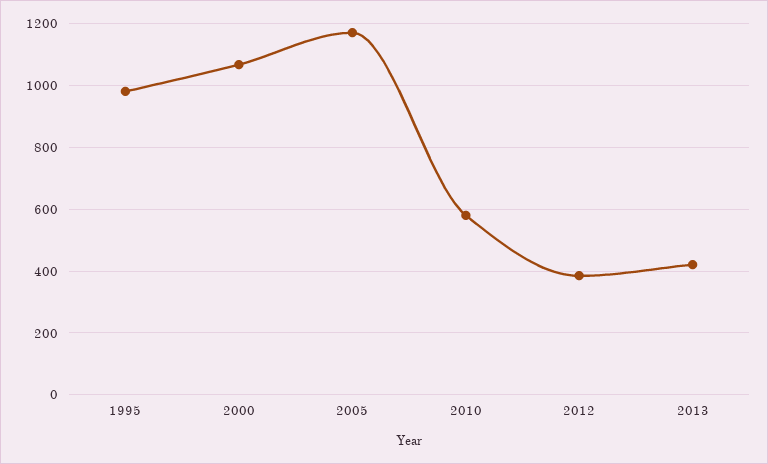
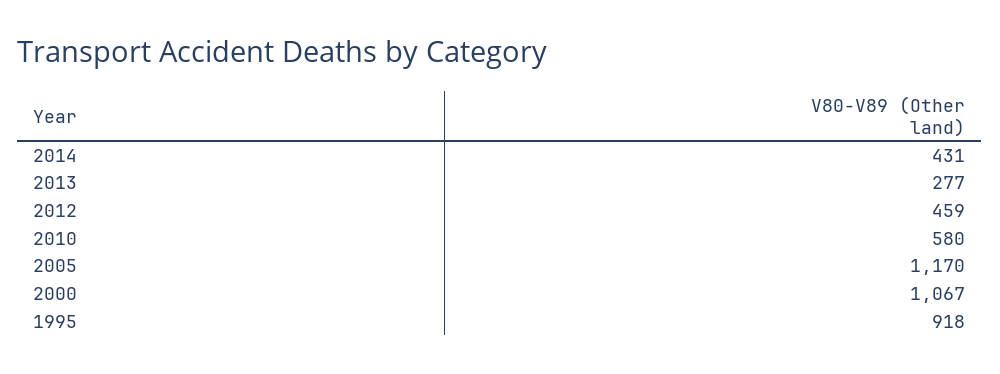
1995: 980 -> 918
2012: 380 -> 459
2013: 420 -> 277
2014: none -> 431

